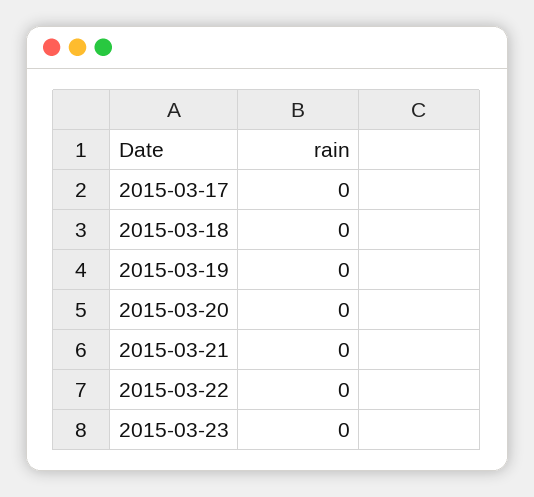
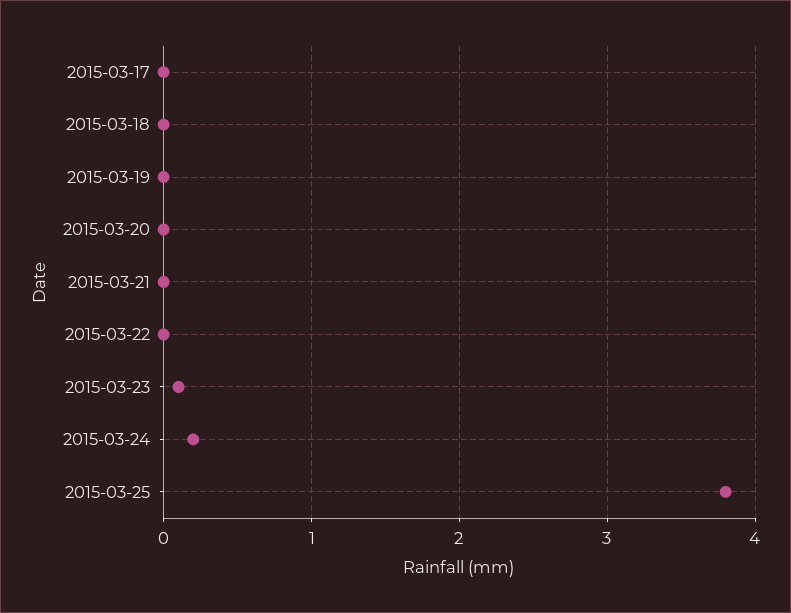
2015-03-23: 0 -> 0.1
2015-03-24: none -> 0.2
2015-03-25: none -> 3.8

